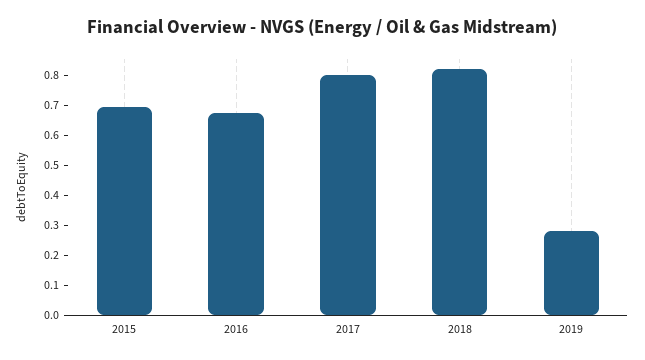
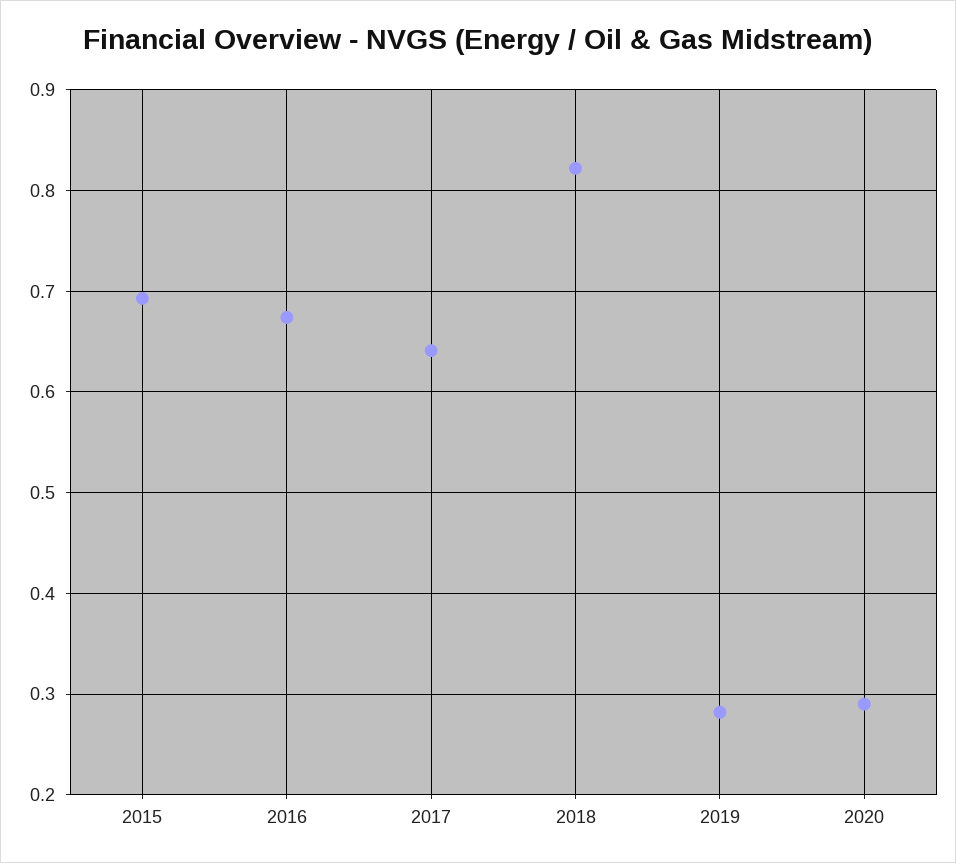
2017: 0.8 -> 0.64
2020: none -> 0.29

